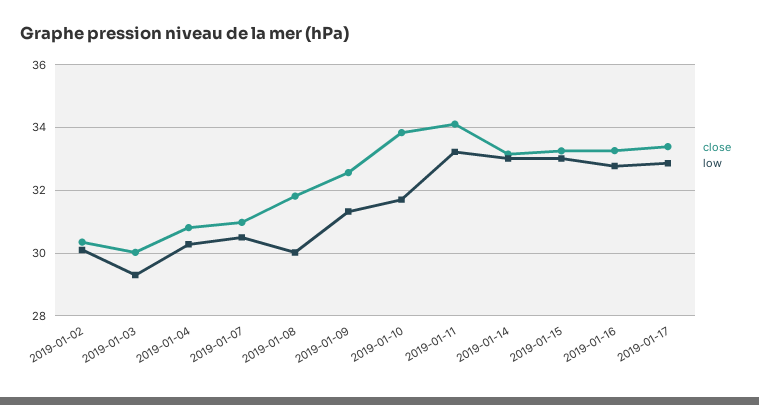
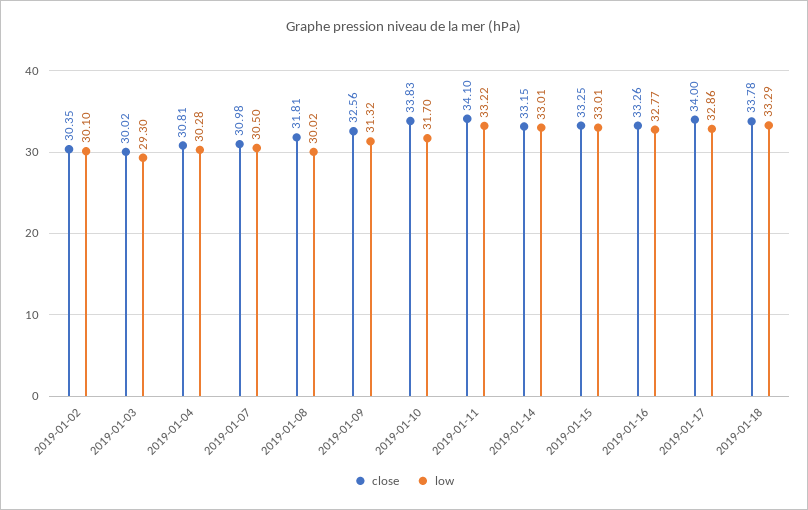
close, 2019-01-17: 33.4 -> 34
close, 2019-01-18: none -> 33.78
low, 2019-01-18: none -> 33.29

